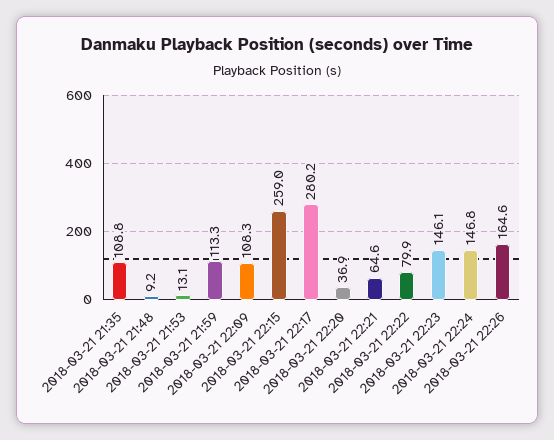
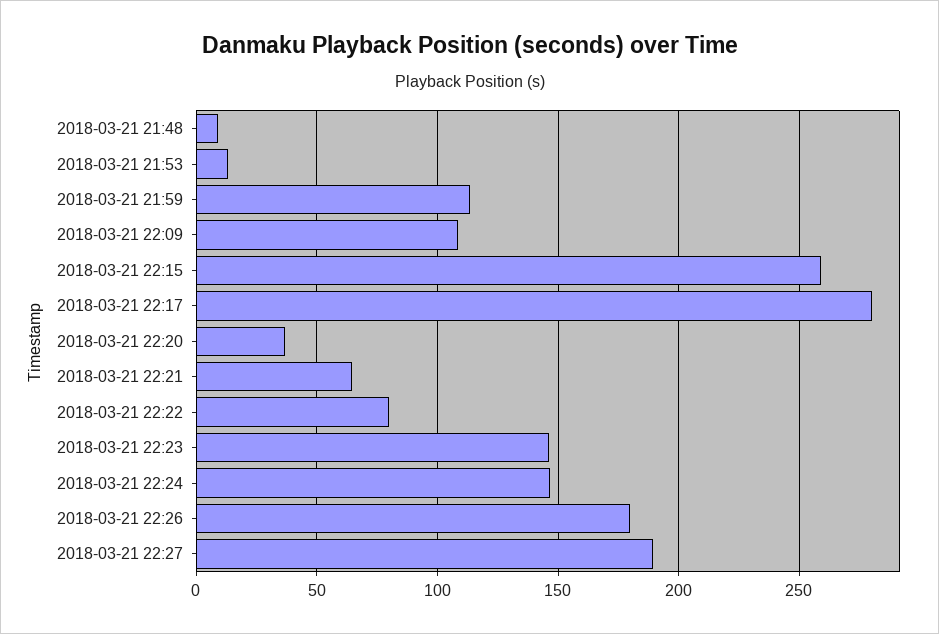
2018-03-21 21:35: 108.8 -> none
2018-03-21 22:26: 164.6 -> 180
2018-03-21 22:27: none -> 190

